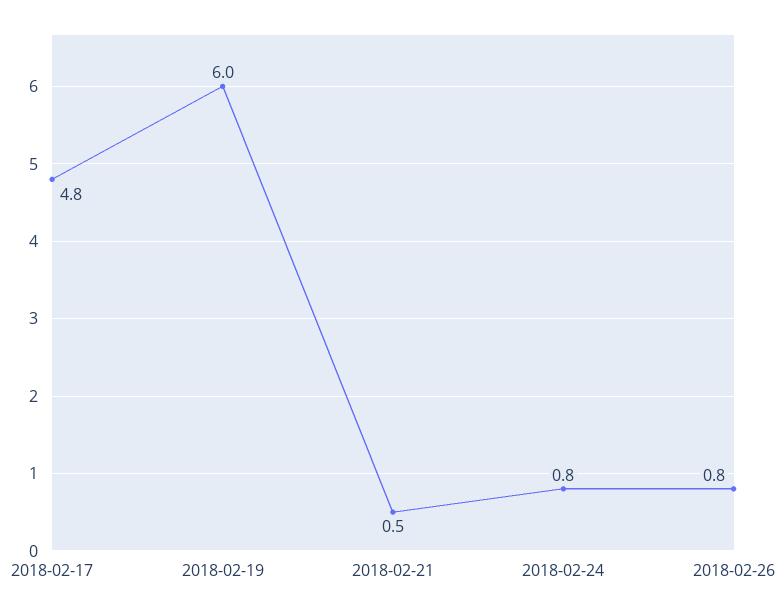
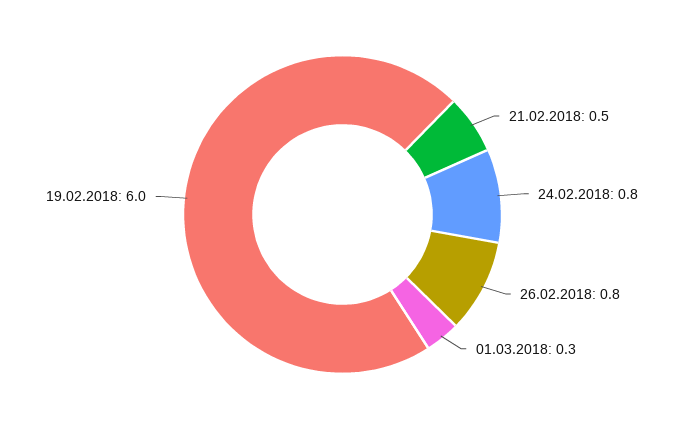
2018-02-17: 4.8 -> none
01.03.2018: none -> 0.3

